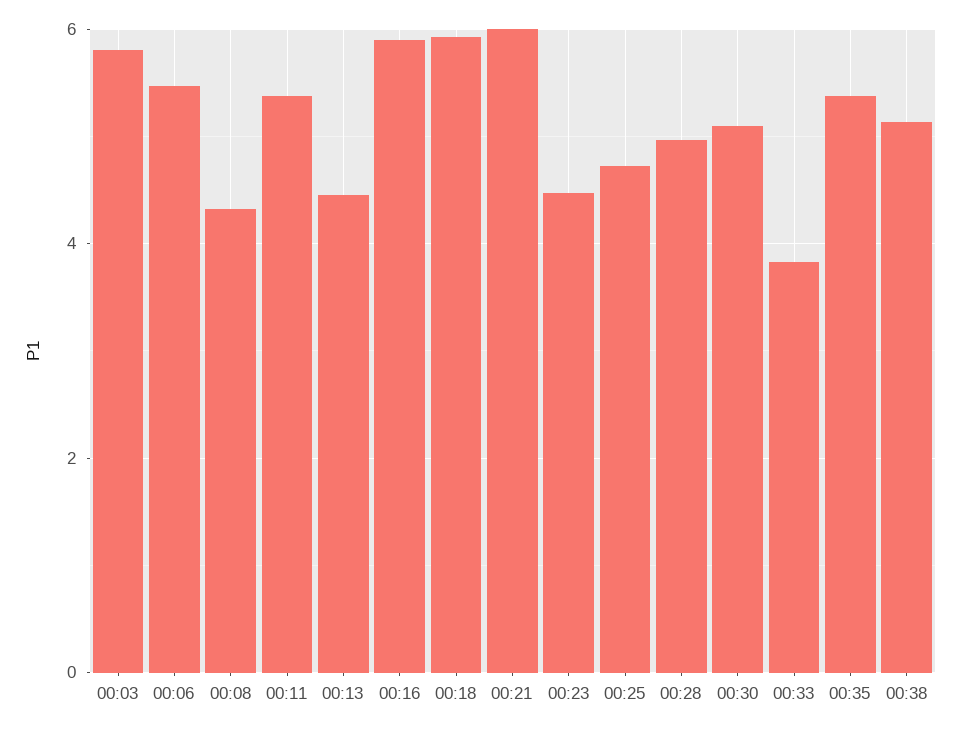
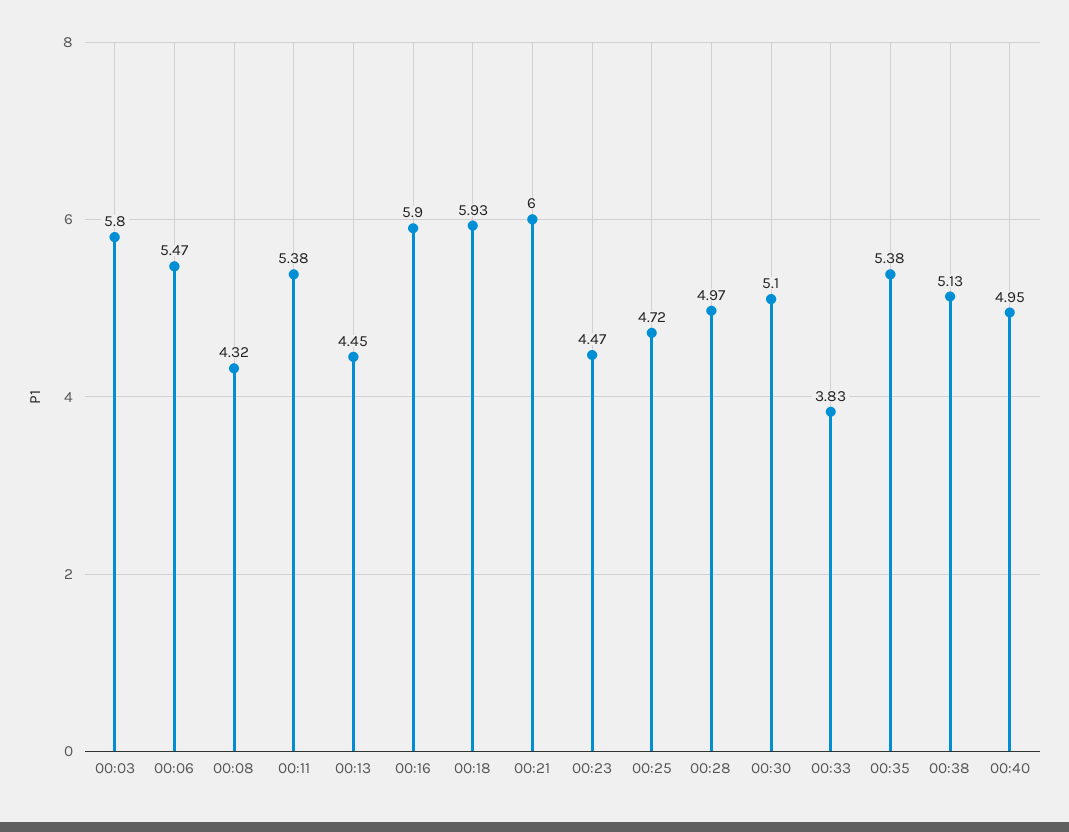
00:40: none -> 4.95

